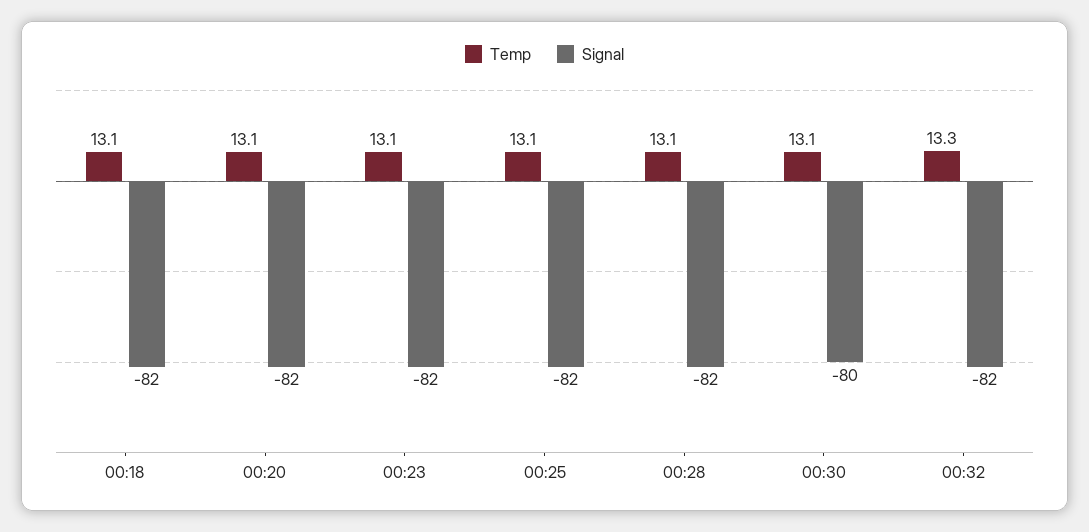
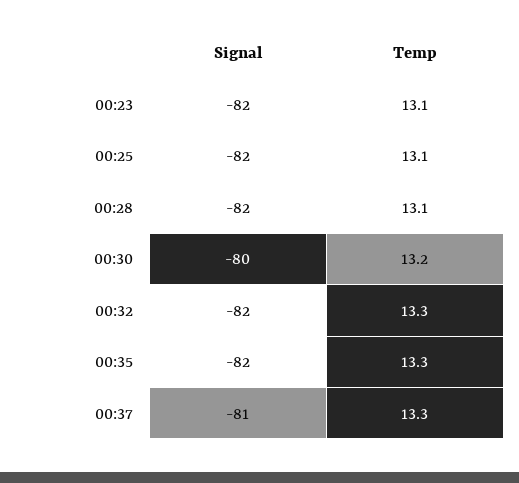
Temp, 00:18: 13.1 -> none
Signal, 00:18: -82 -> none
Temp, 00:20: 13.1 -> none
Signal, 00:20: -82 -> none
Temp, 00:30: 13.1 -> 13.2
Signal, 00:35: none -> -82
Temp, 00:35: none -> 13.3
Signal, 00:37: none -> -81
Temp, 00:37: none -> 13.3

